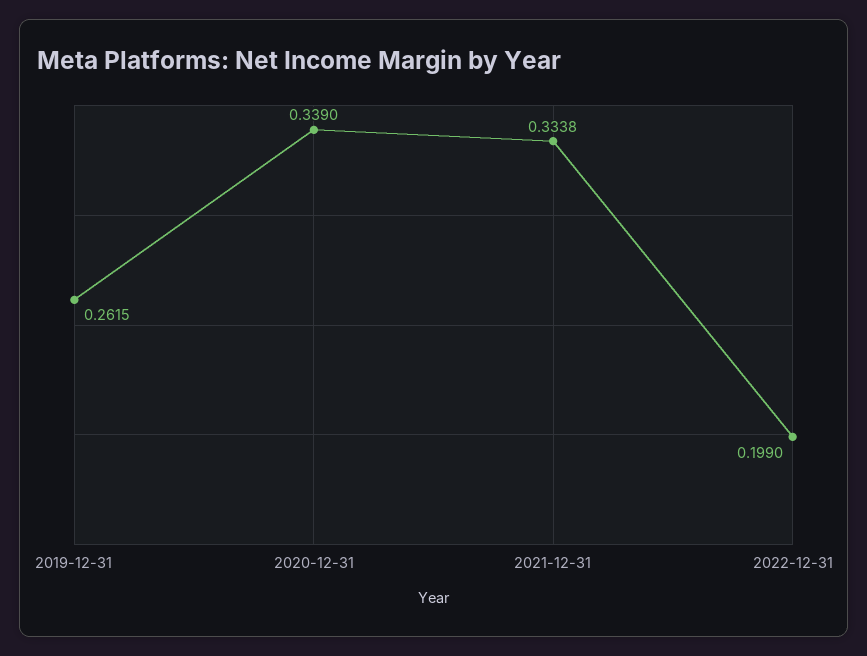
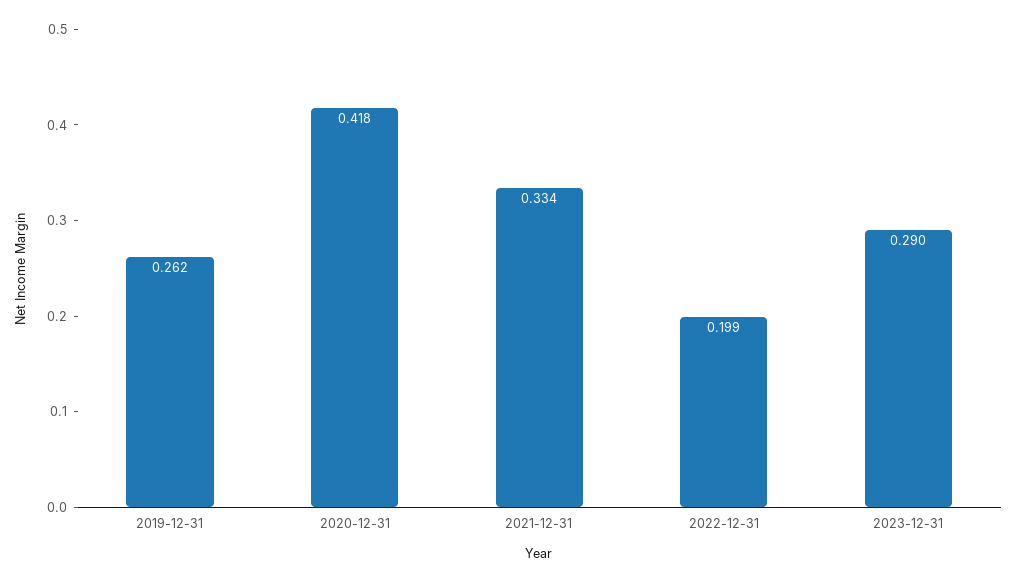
2020-12-31: 0.339 -> 0.418
2023-12-31: none -> 0.29

